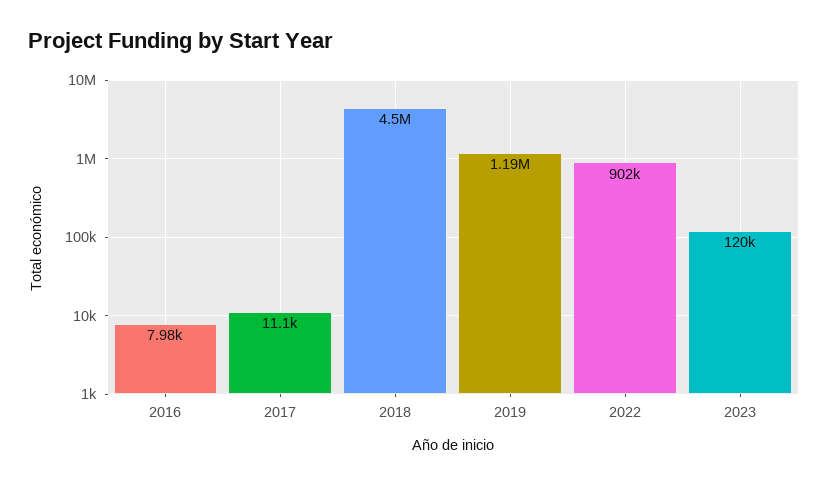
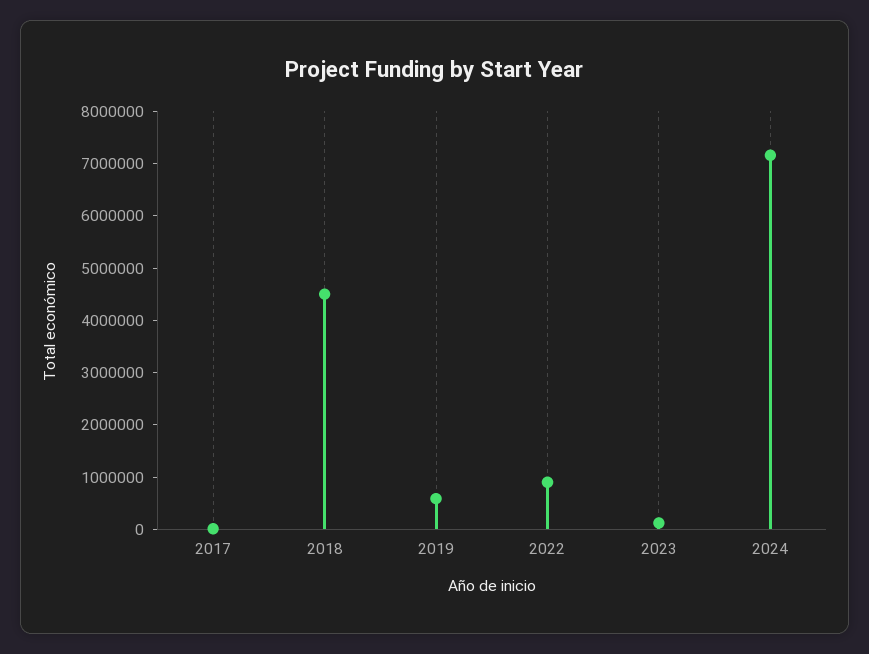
2016: 7980 -> none
2019: 1190000 -> 600000
2024: none -> 7200000

